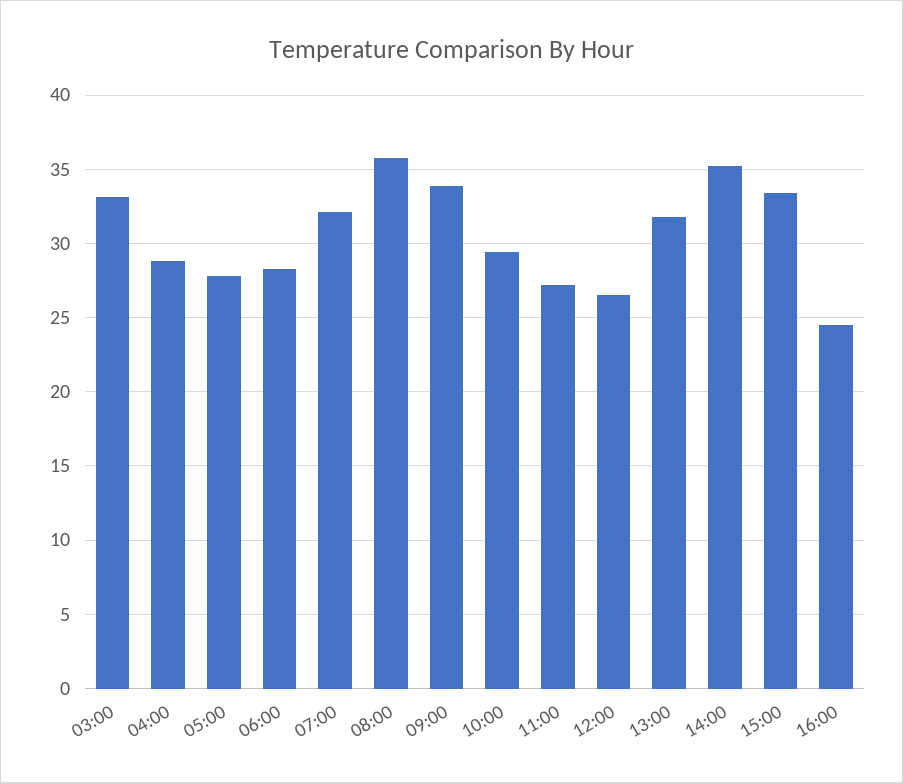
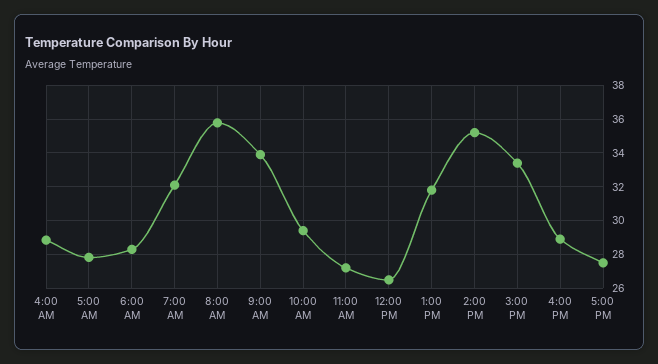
03:00: 33 -> none
16:00: 24.5 -> 29
5:00 PM: none -> 27.5

